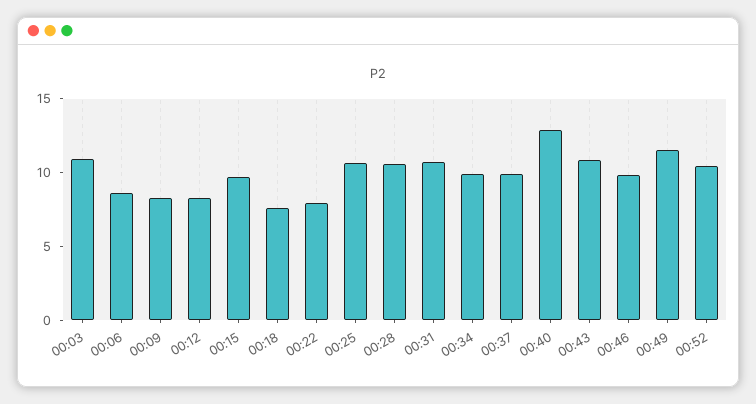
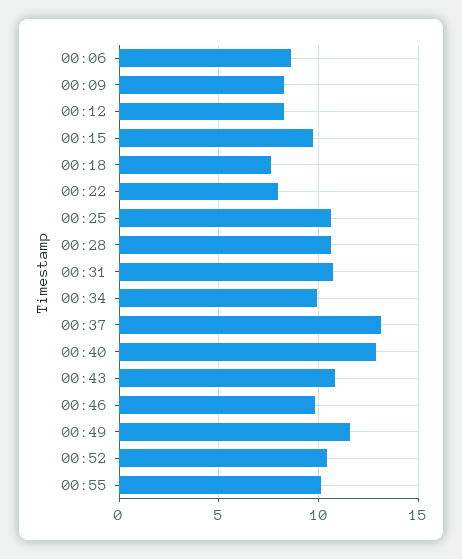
00:03: 11 -> none
00:37: 10 -> 13
00:55: none -> 10

